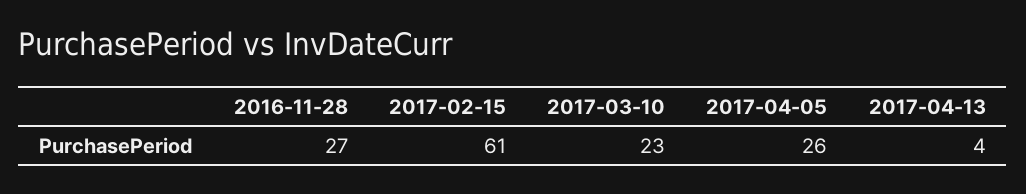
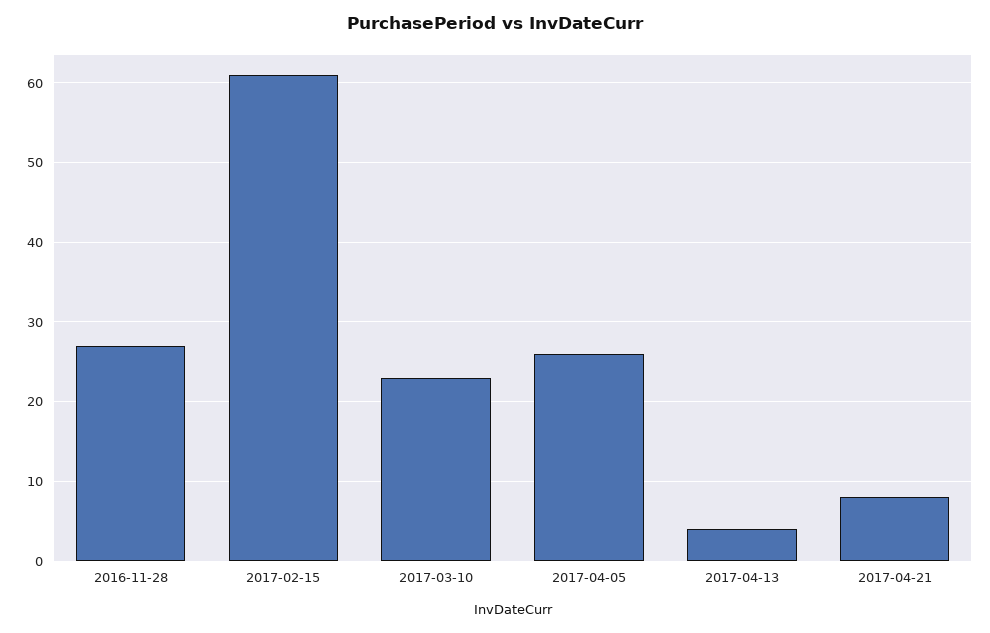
2017-04-21: none -> 8

